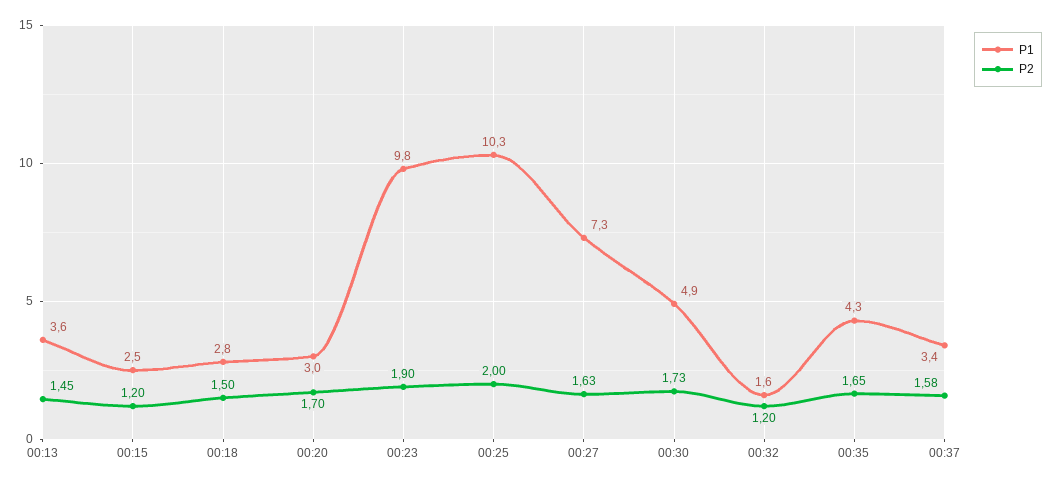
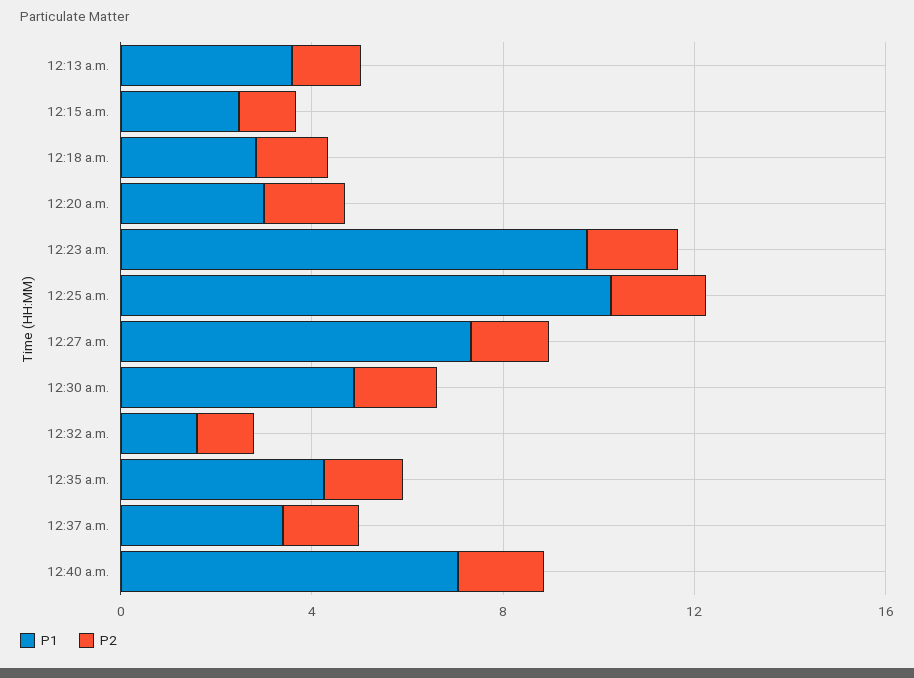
P1, 12:40 a.m.: none -> 7
P2, 12:40 a.m.: none -> 2

